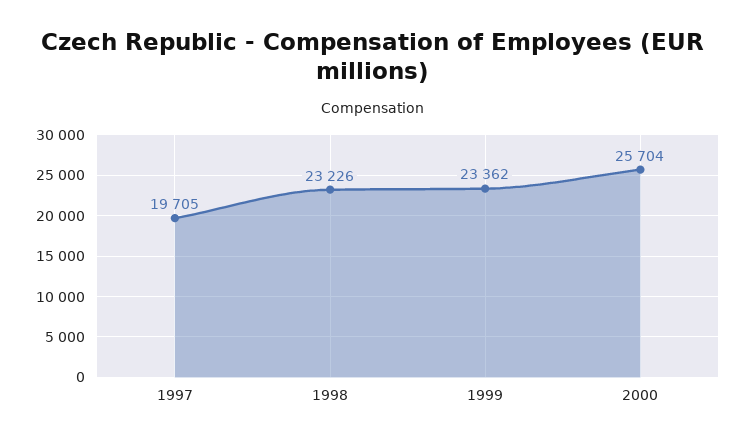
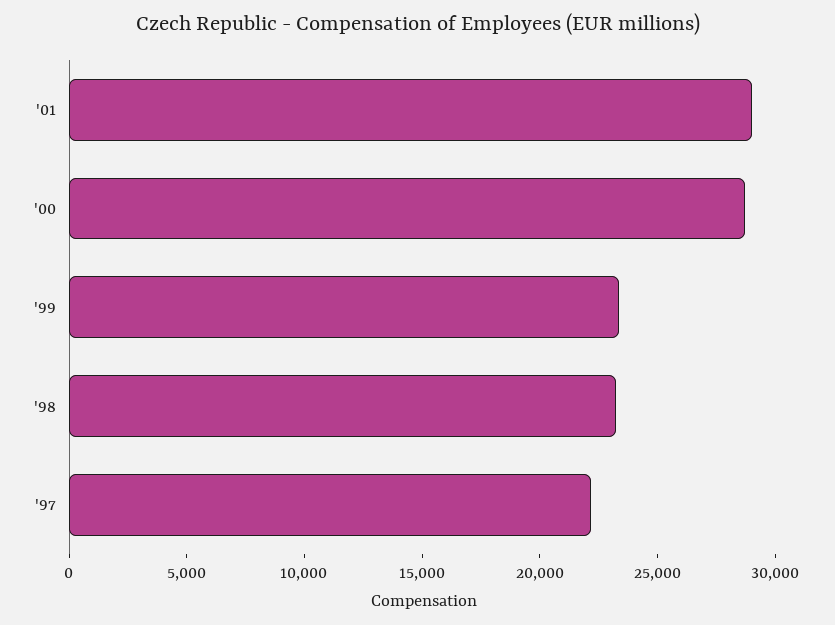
1997: 19705 -> 22000
2000: 25704 -> 29000
'01: none -> 29000

